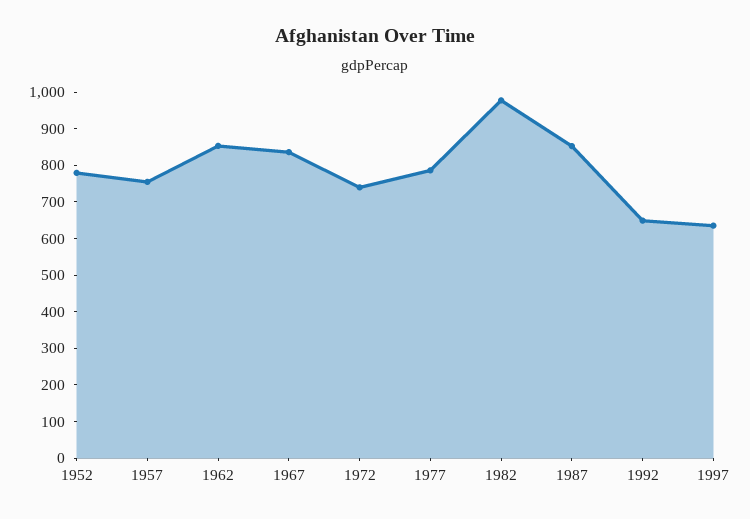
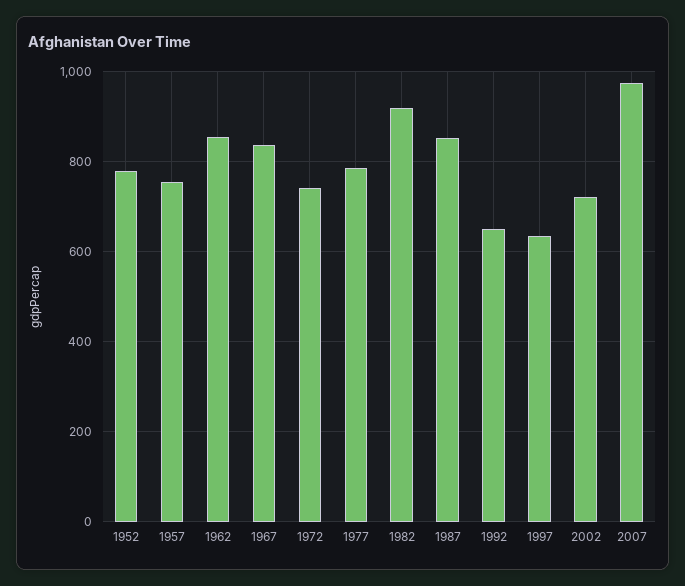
1982: 975 -> 920
2002: none -> 720
2007: none -> 980

